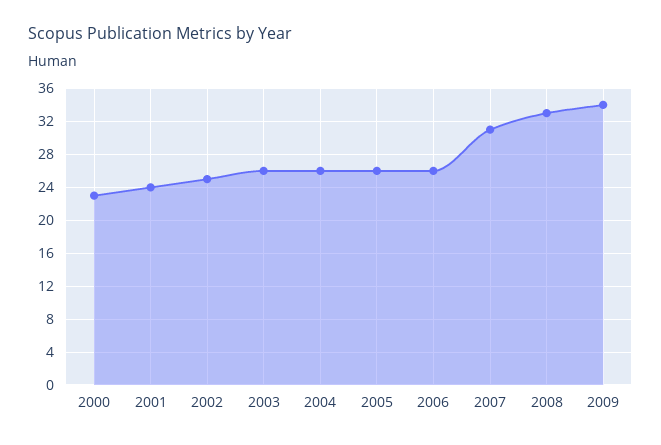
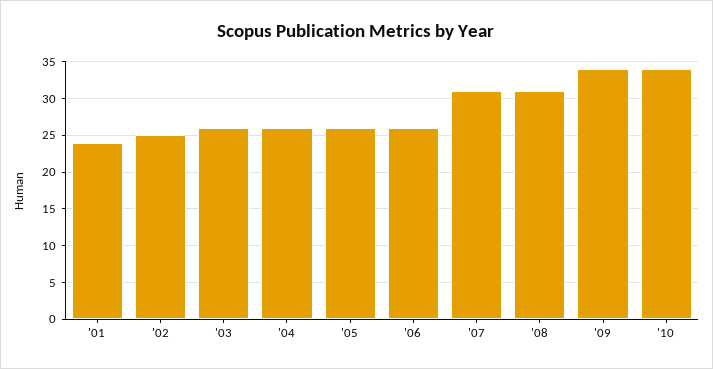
2000: 23 -> none
2008: 33 -> 31
'10: none -> 34

